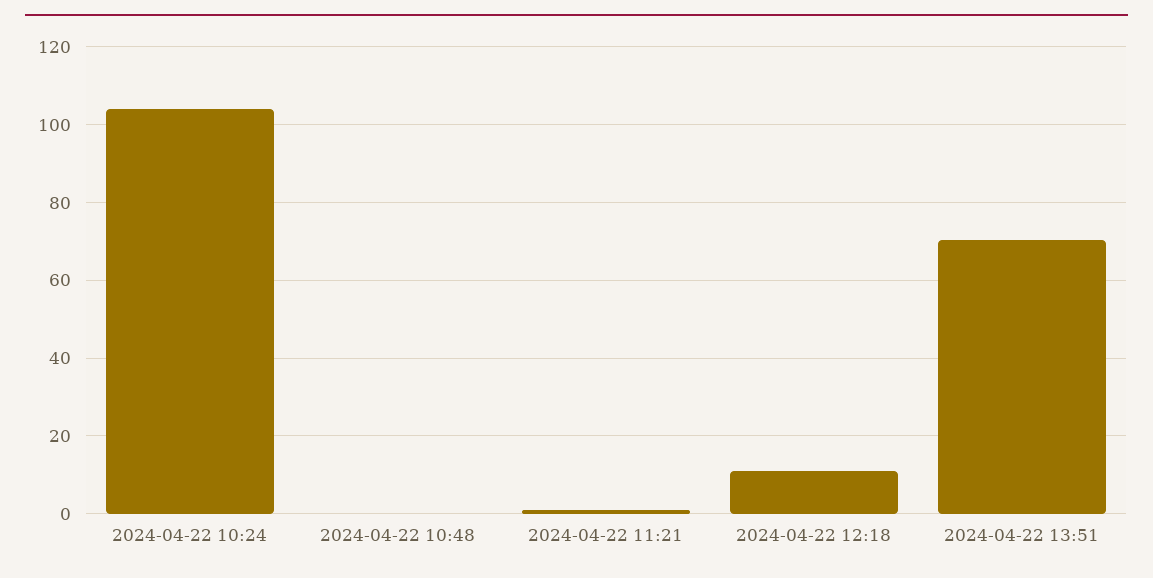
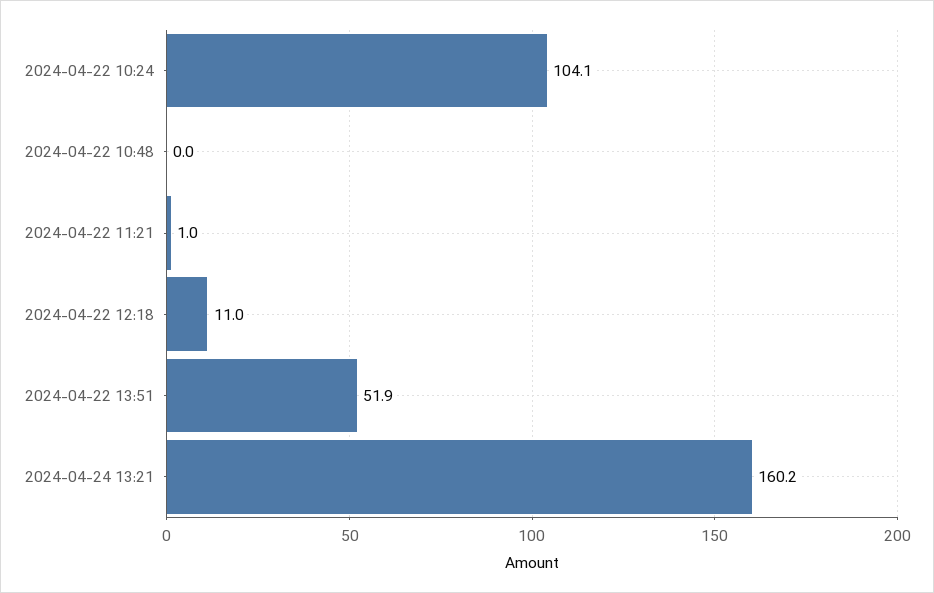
2024-04-22 13:51: 70 -> 51.9
2024-04-24 13:21: none -> 160.2

